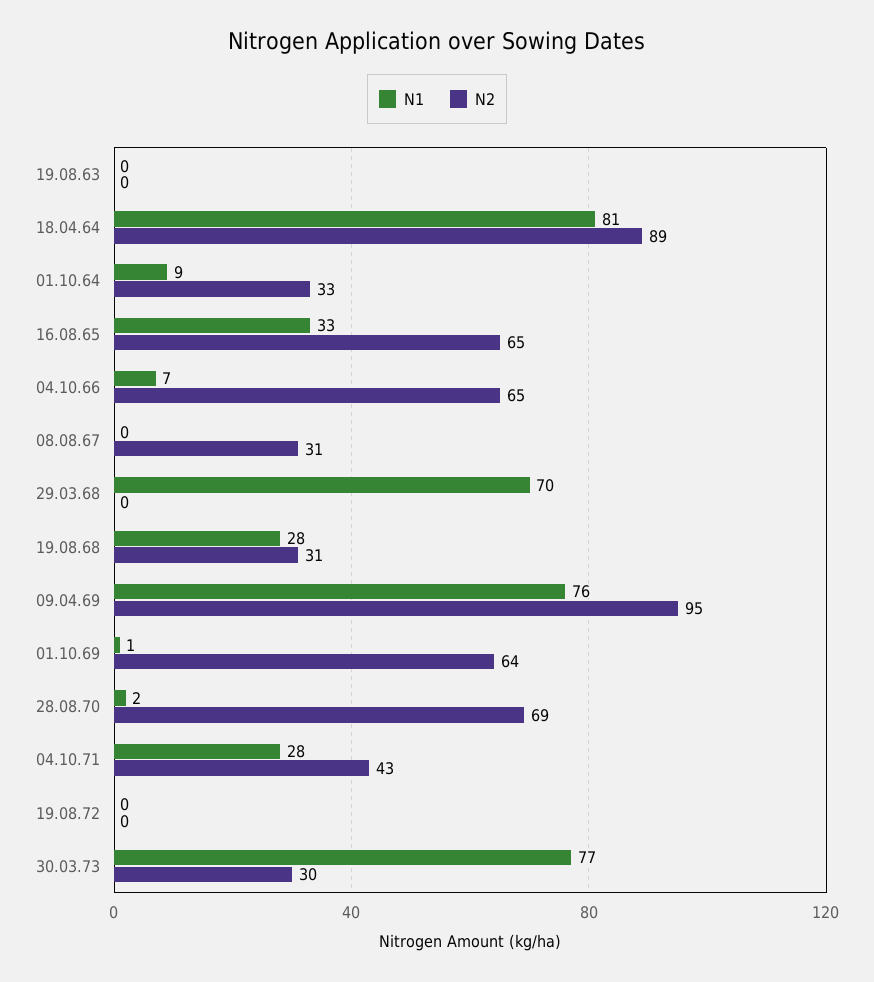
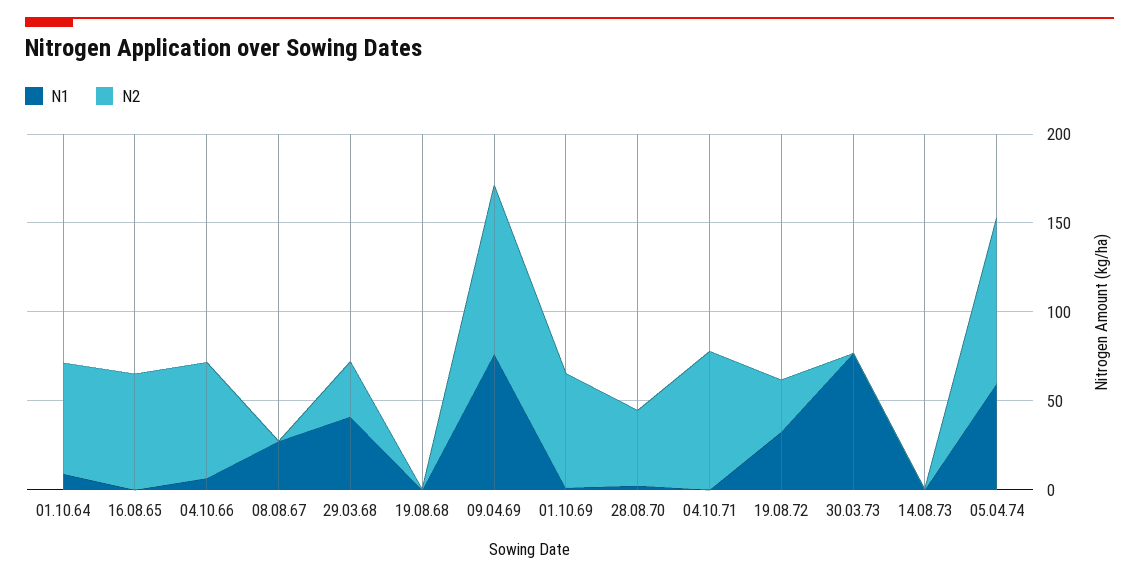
N1, 19.08.63: 0 -> none
N2, 19.08.63: 0 -> none
N1, 18.04.64: 81 -> none
N2, 18.04.64: 89 -> none
N2, 01.10.64: 33 -> 60
N1, 16.08.65: 33 -> 0
N1, 08.08.67: 0 -> 30
N2, 08.08.67: 31 -> 0
N1, 29.03.68: 70 -> 40
N2, 29.03.68: 0 -> 30
N1, 19.08.68: 28 -> 0
N2, 19.08.68: 31 -> 0
N2, 28.08.70: 69 -> 40
N1, 04.10.71: 28 -> 0
N2, 04.10.71: 43 -> 80
N1, 19.08.72: 0 -> 30
N2, 19.08.72: 0 -> 30
N2, 30.03.73: 30 -> 0
N1, 14.08.73: none -> 0
N2, 14.08.73: none -> 0
N1, 05.04.74: none -> 60
N2, 05.04.74: none -> 90

